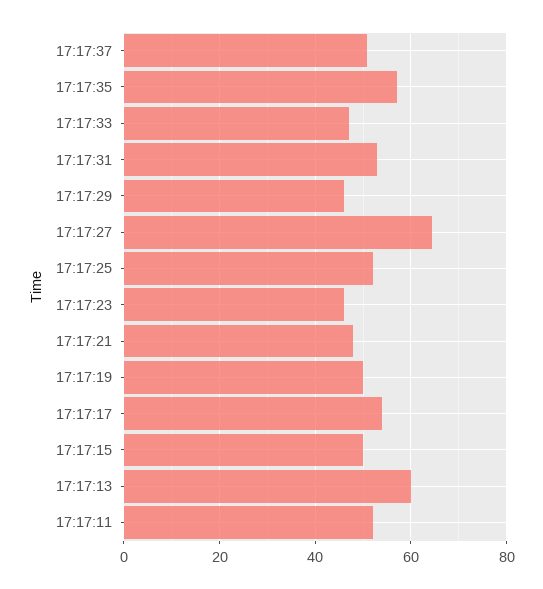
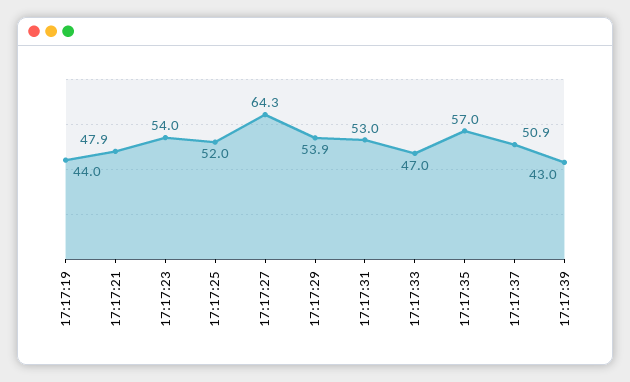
17:17:29: 46 -> 53.9
17:17:23: 46 -> 54
17:17:19: 50 -> 44
17:17:17: 54 -> none
17:17:15: 50 -> none
17:17:13: 60 -> none
17:17:11: 52 -> none
17:17:39: none -> 43

